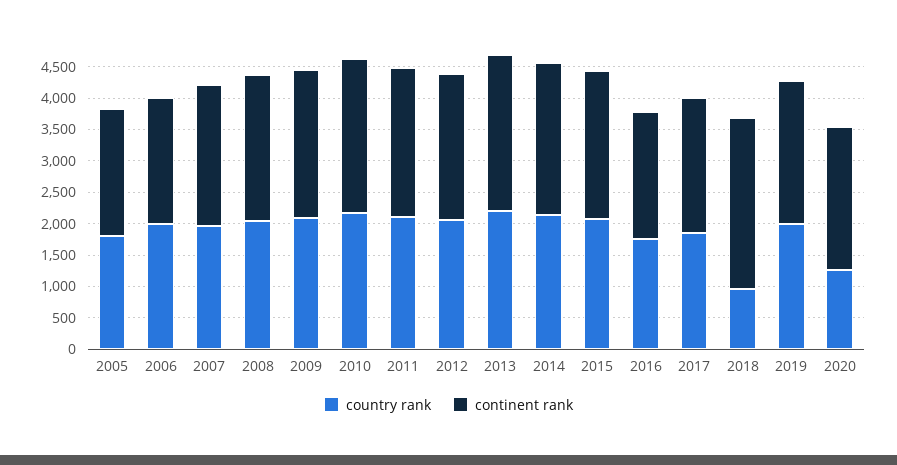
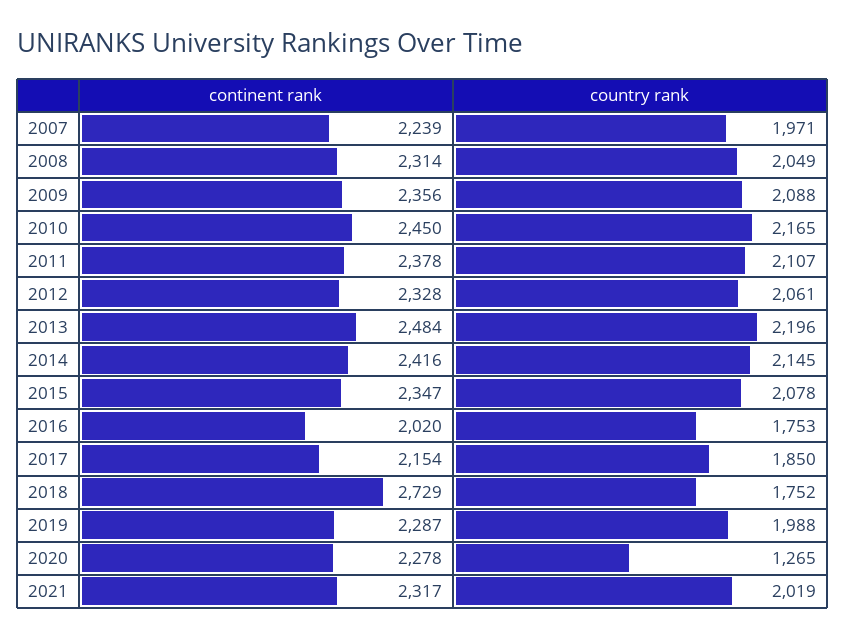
country rank, 2005: 1750 -> none
continent rank, 2005: 2000 -> none
country rank, 2006: 2000 -> none
continent rank, 2006: 2000 -> none
country rank, 2018: 1000 -> 1752
continent rank, 2021: none -> 2317
country rank, 2021: none -> 2019

